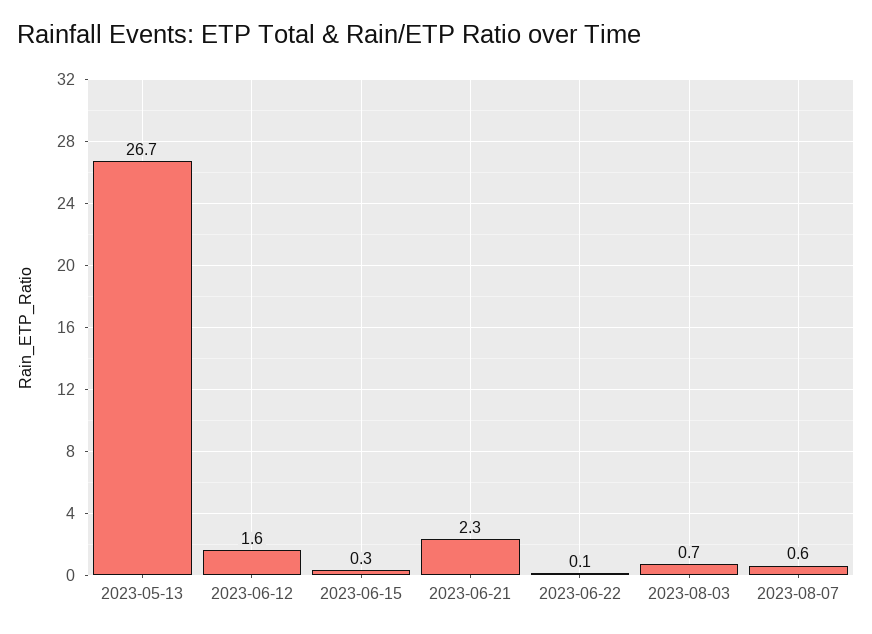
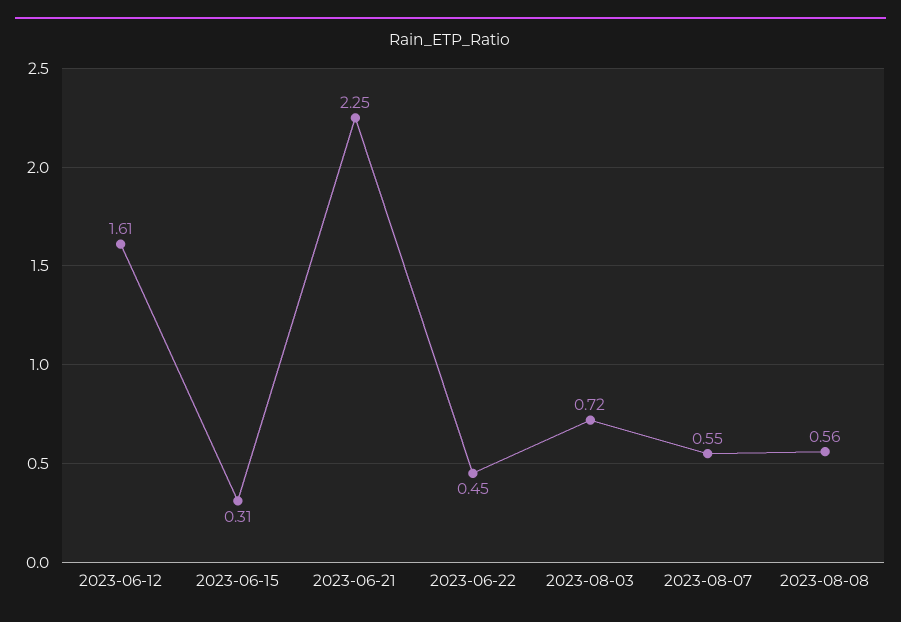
2023-05-13: 26.7 -> none
2023-06-22: 0.1 -> 0.45
2023-08-08: none -> 0.56

